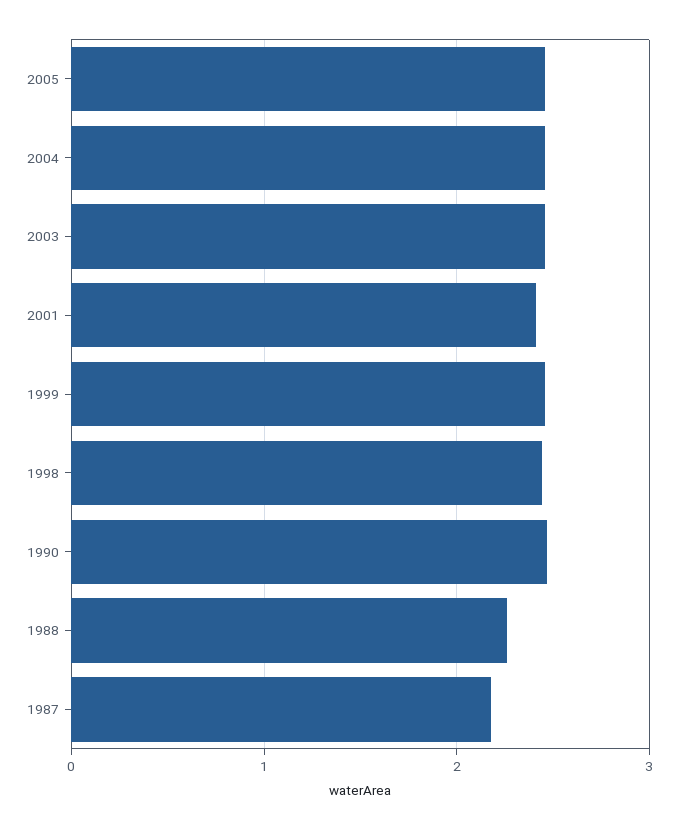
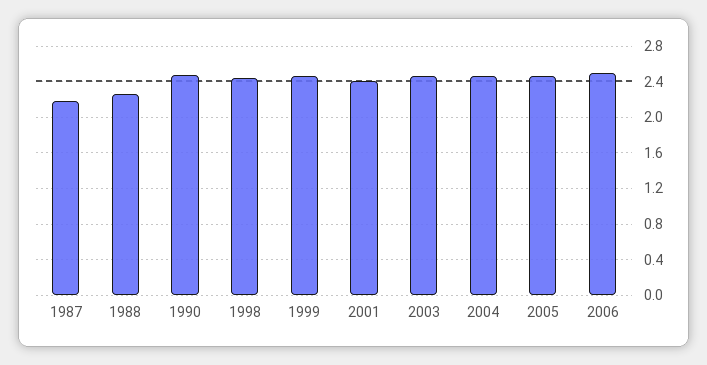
2006: none -> 2.5

